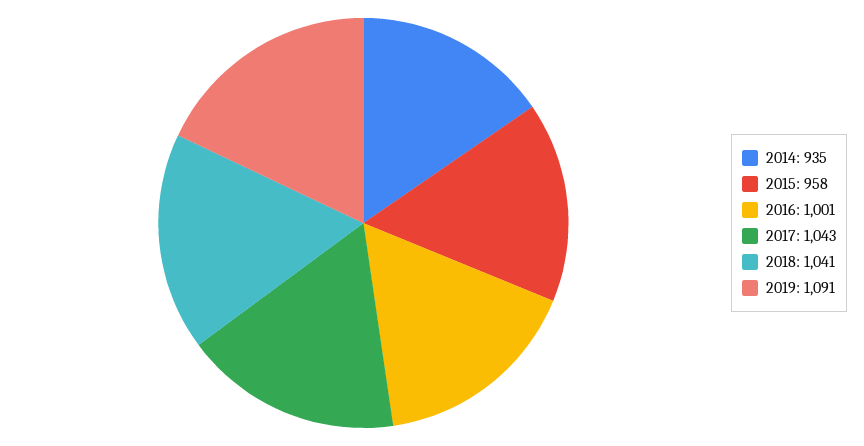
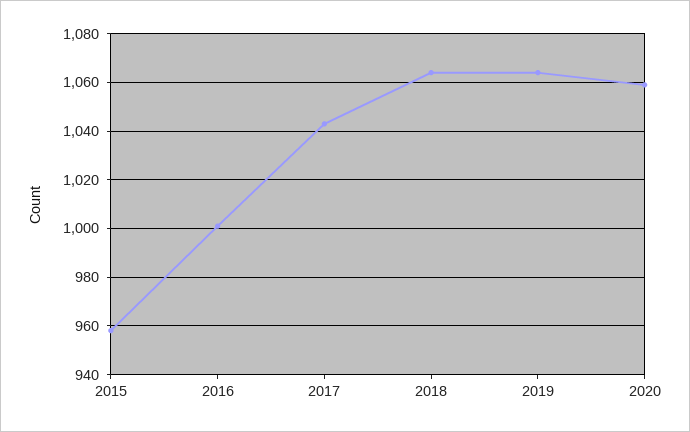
2014: 935 -> none
2018: 1041 -> 1065
2019: 1091 -> 1065
2020: none -> 1060

